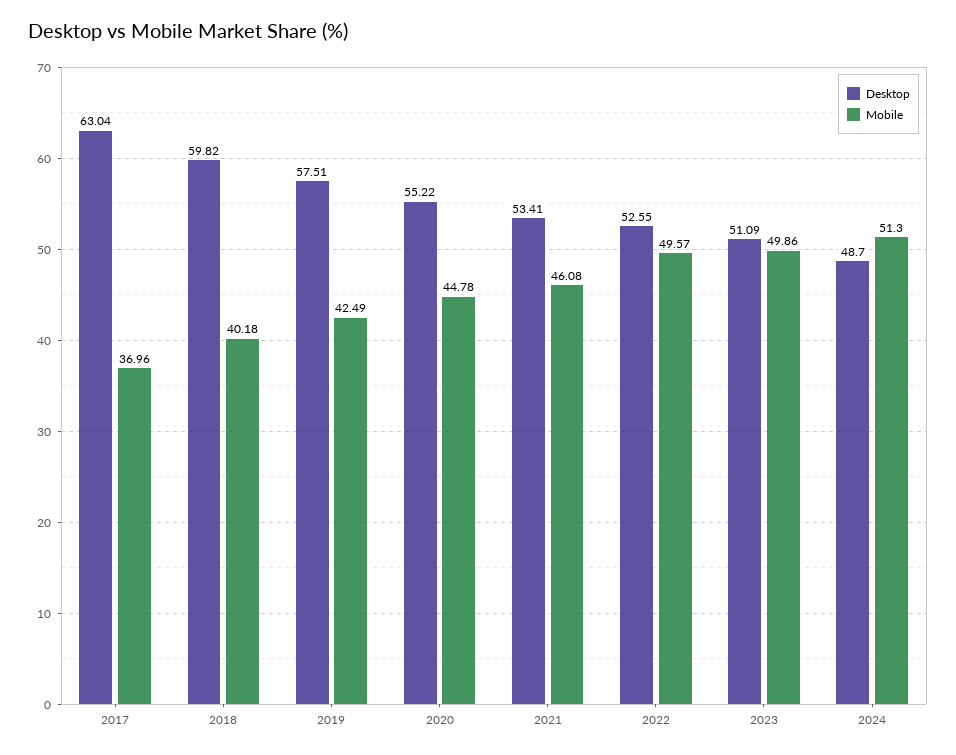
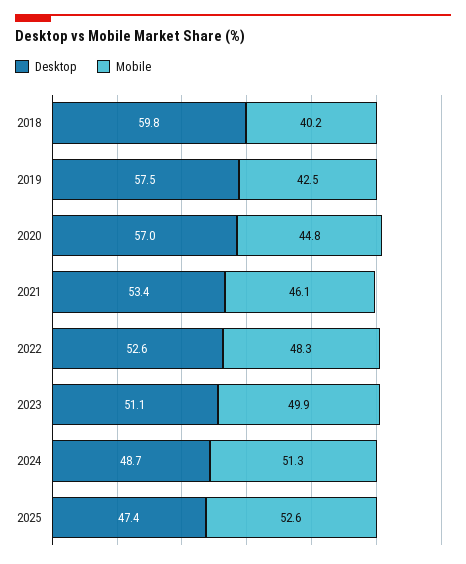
Desktop, 2017: 63.04 -> none
Mobile, 2017: 36.96 -> none
Desktop, 2020: 55.22 -> 57
Mobile, 2022: 49.57 -> 48.3
Desktop, 2025: none -> 47.4
Mobile, 2025: none -> 52.6

